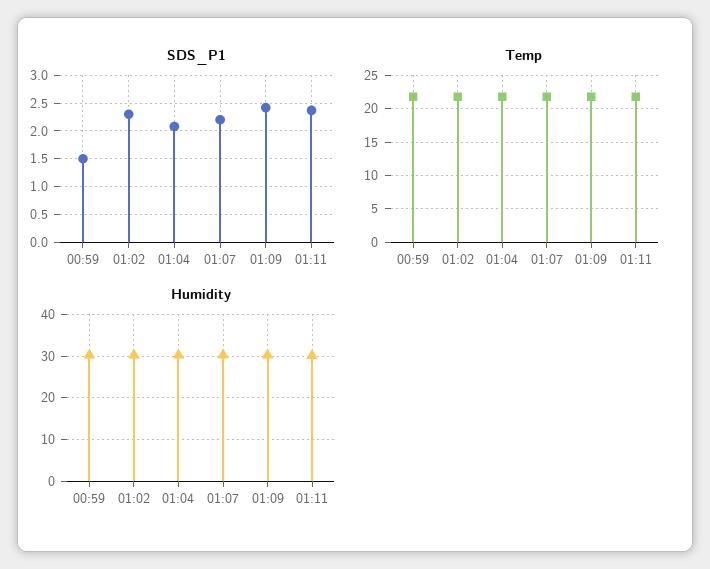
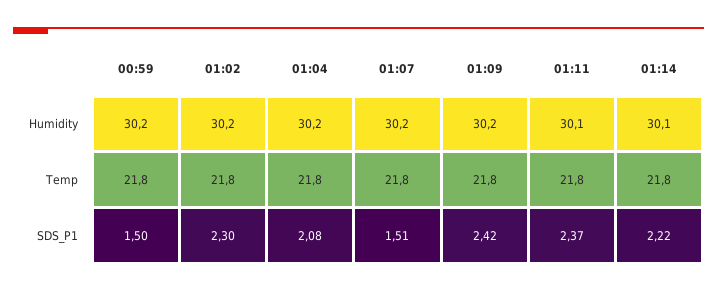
SDS_P1, 01:07: 2.25 -> 1.51
Humidity, 01:14: none -> 30.1
Temp, 01:14: none -> 21.8
SDS_P1, 01:14: none -> 2.22

